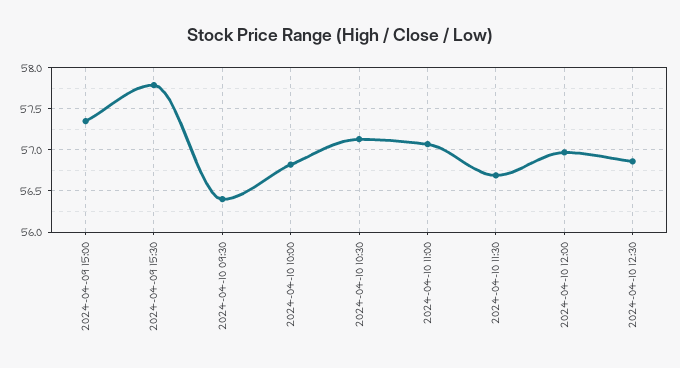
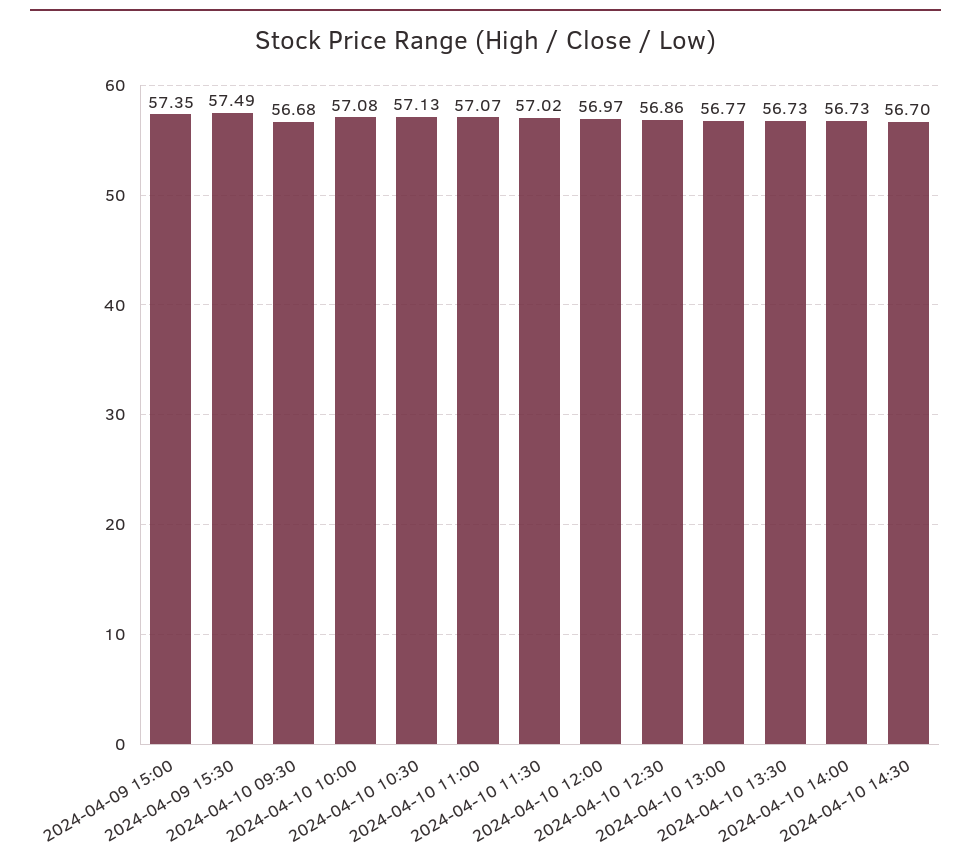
2024-04-09 15:30: 57.8 -> 57.49
2024-04-10 09:30: 56.4 -> 56.68
2024-04-10 10:00: 56.8 -> 57.08
2024-04-10 11:30: 56.7 -> 57.02
2024-04-10 13:00: none -> 56.77
2024-04-10 13:30: none -> 56.73
2024-04-10 14:00: none -> 56.73
2024-04-10 14:30: none -> 56.7

